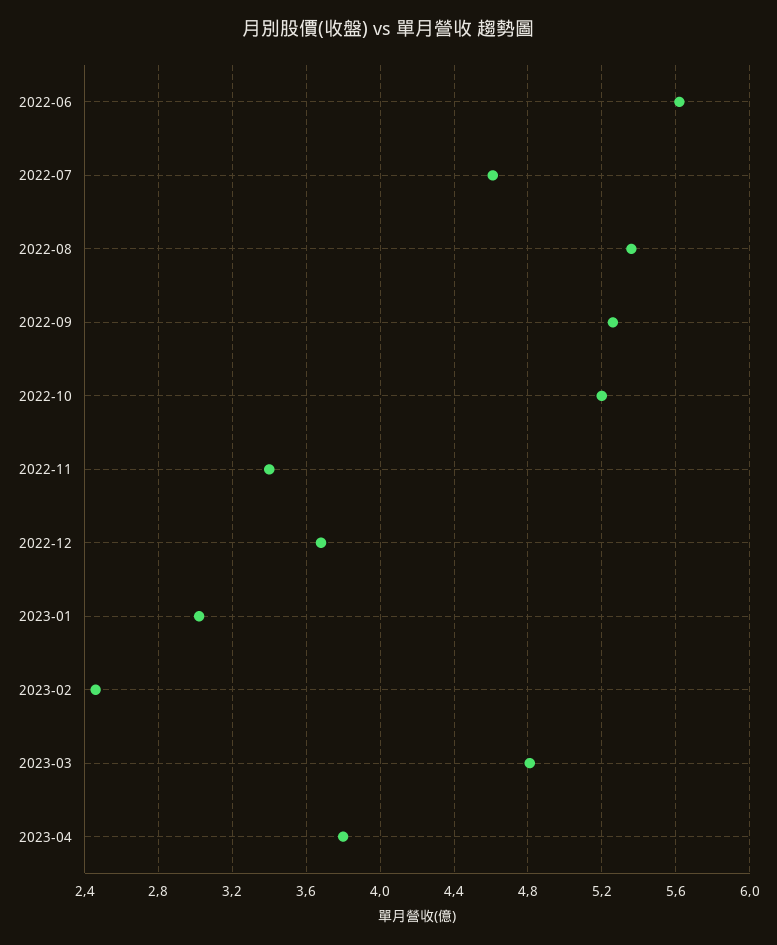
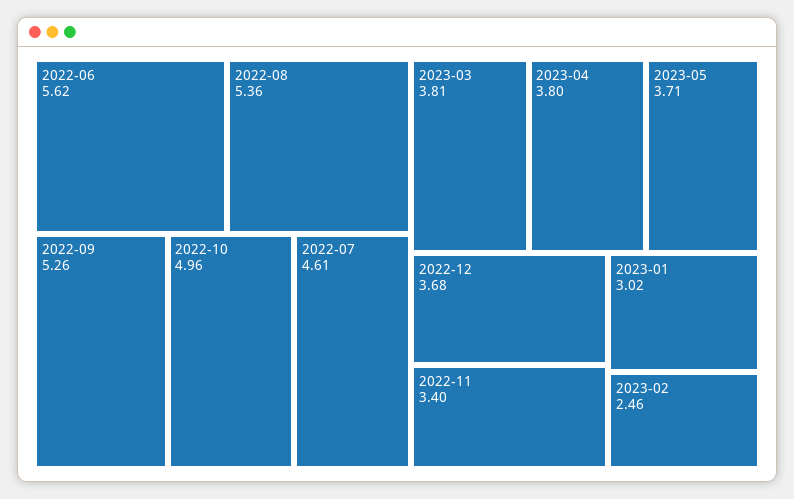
2022-10: 5.2 -> 4.96
2023-03: 4.8 -> 3.81
2023-05: none -> 3.71

